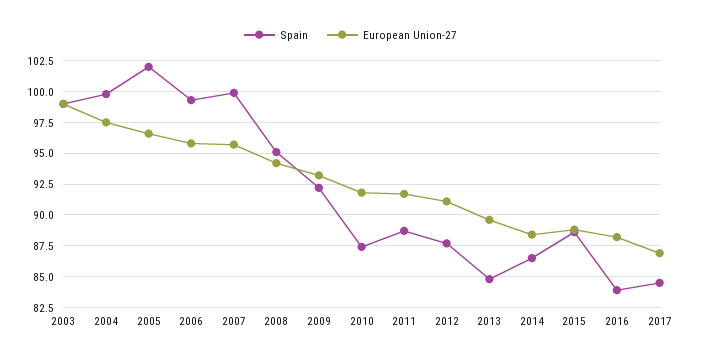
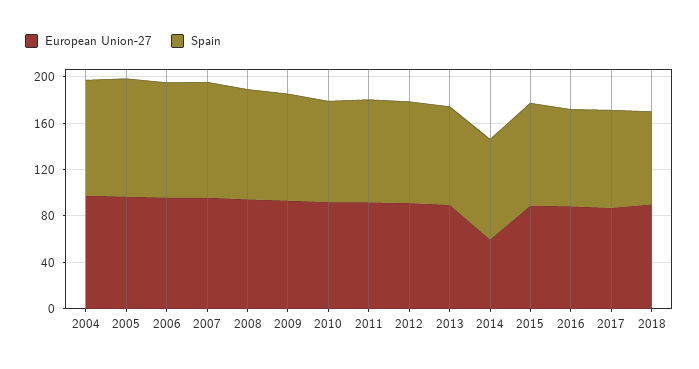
Spain, 2003: 99 -> none
European Union-27, 2003: 99 -> none
European Union-27, 2014: 88.5 -> 60
European Union-27, 2018: none -> 90
Spain, 2018: none -> 80

